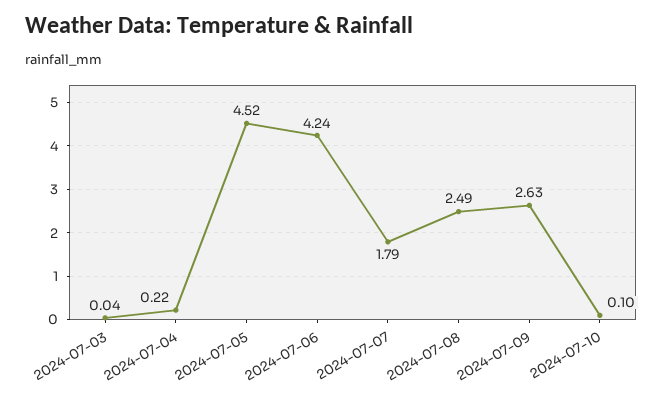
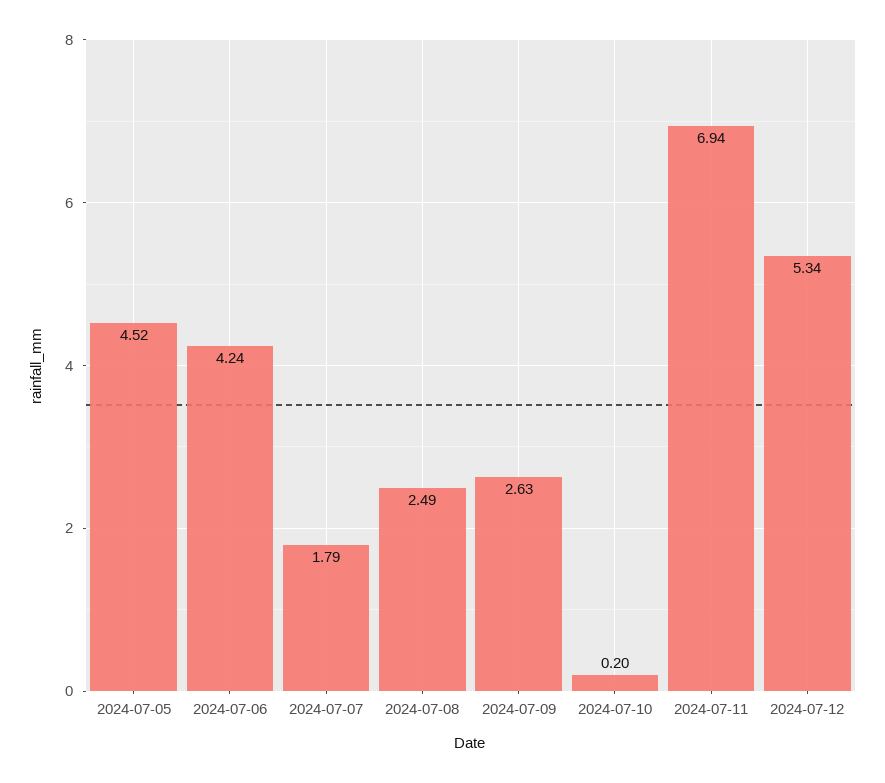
2024-07-03: 0.04 -> none
2024-07-04: 0.22 -> none
2024-07-10: 0.1 -> 0.2
2024-07-11: none -> 6.94
2024-07-12: none -> 5.34

